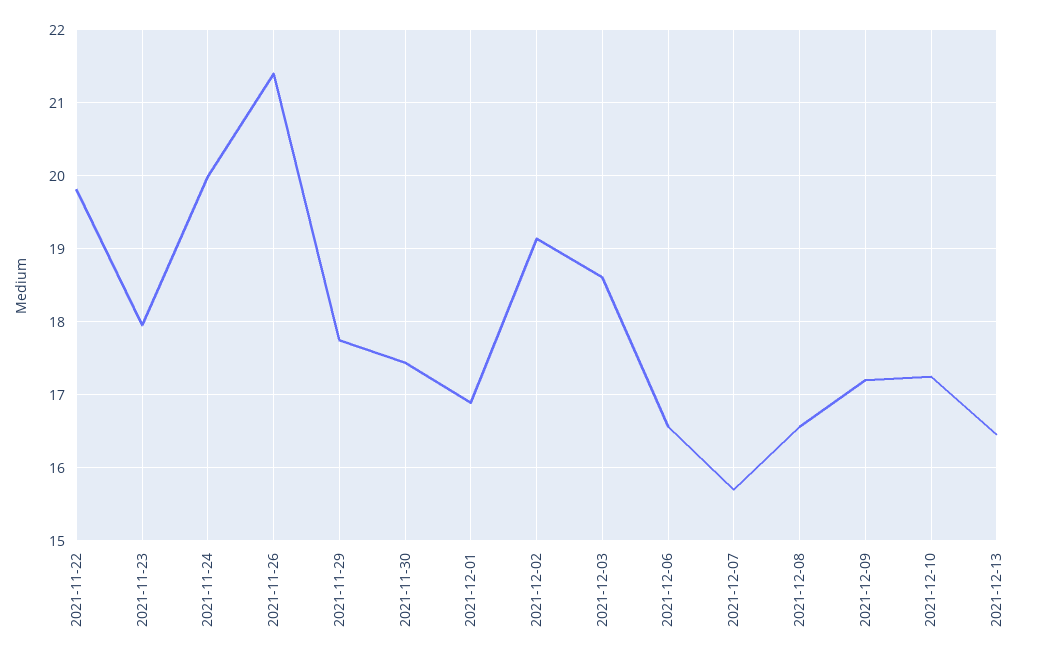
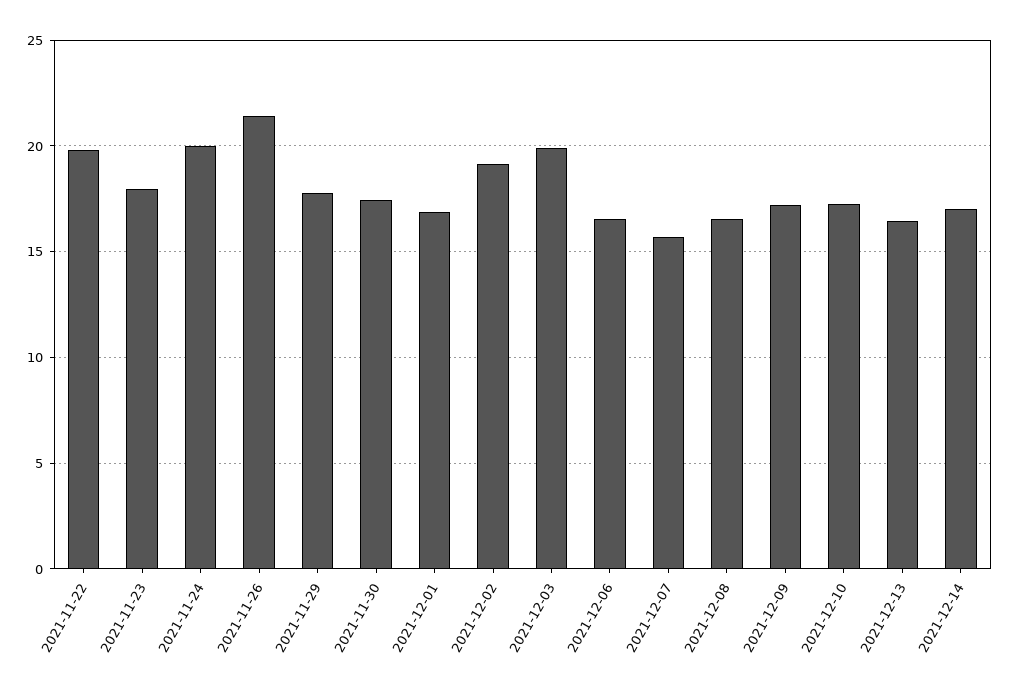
2021-12-03: 18.6 -> 20
2021-12-14: none -> 17

